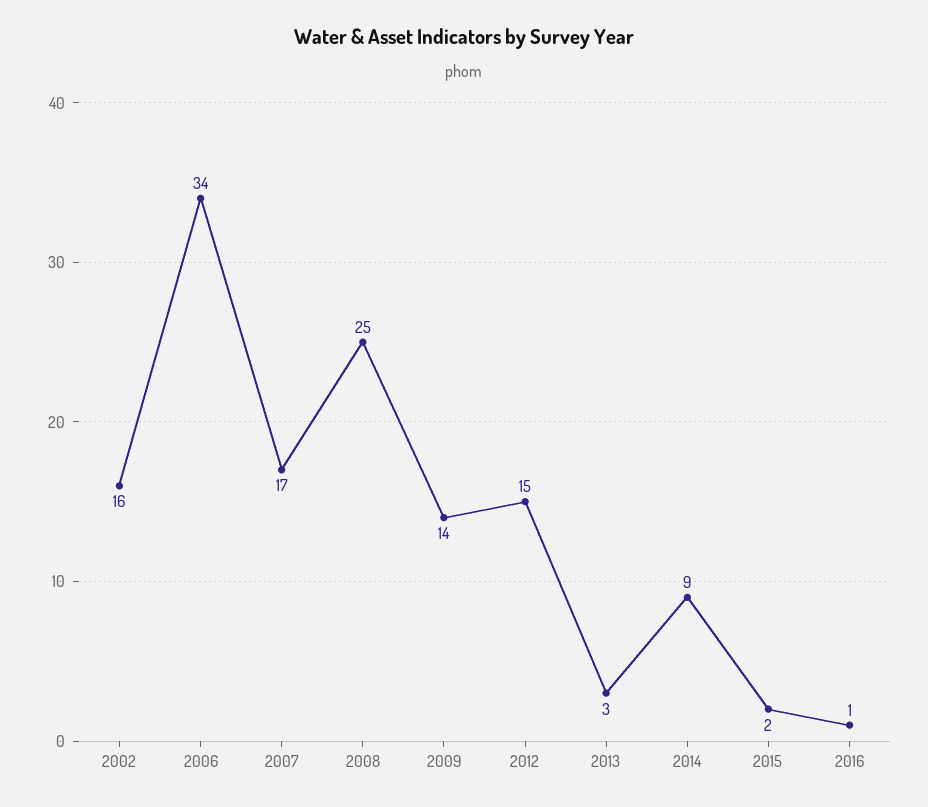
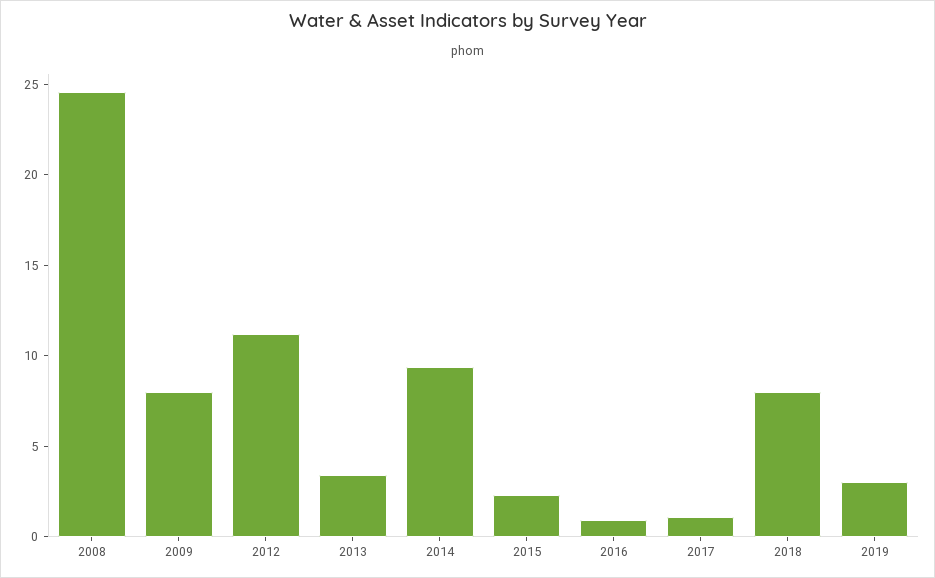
2002: 16 -> none
2006: 34 -> none
2007: 17 -> none
2009: 14 -> 8
2012: 15 -> 11
2017: none -> 1
2018: none -> 8
2019: none -> 3

